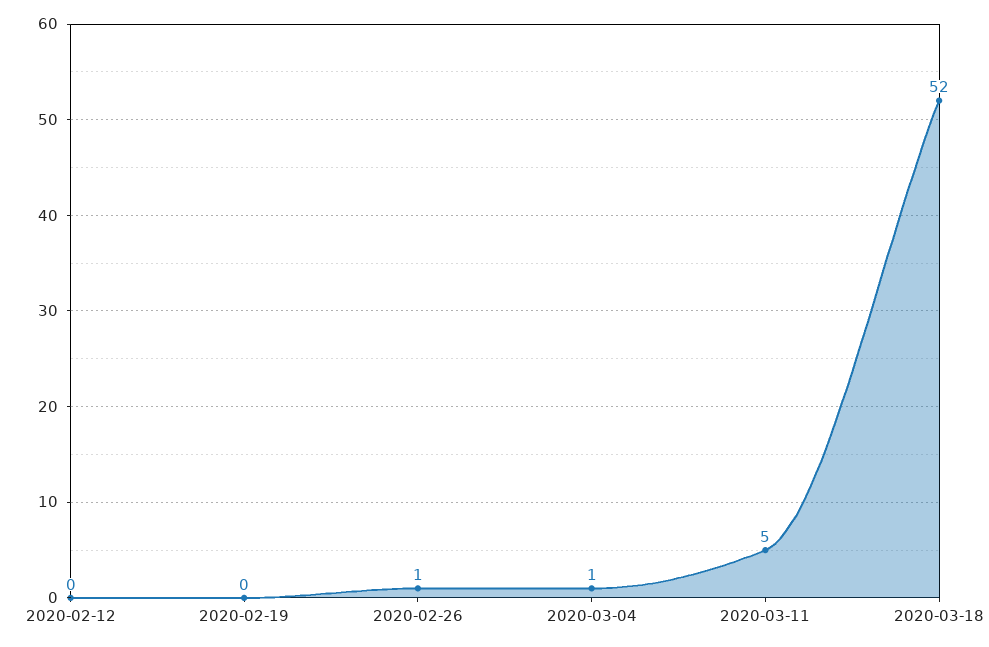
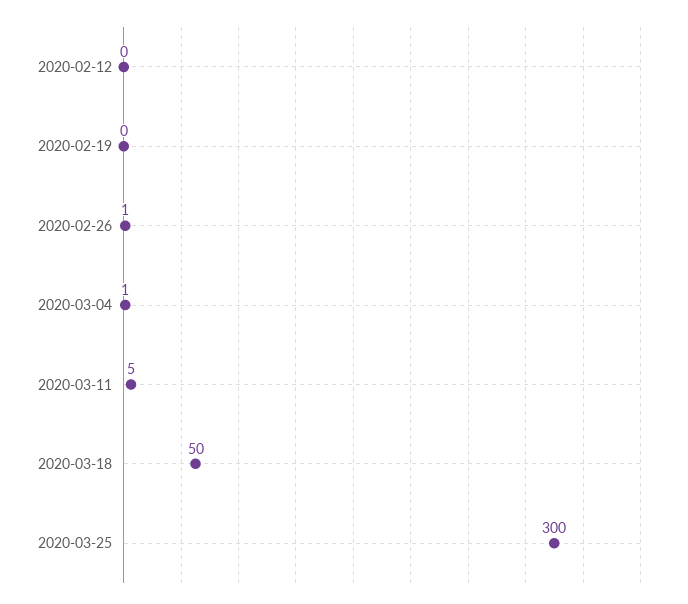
2020-03-18: 52 -> 50
2020-03-25: none -> 300

